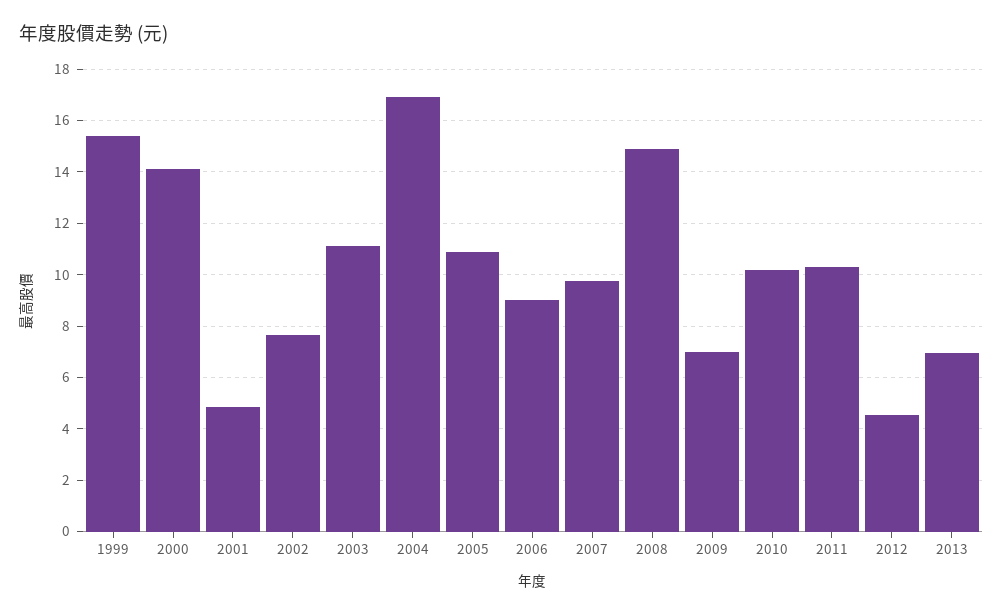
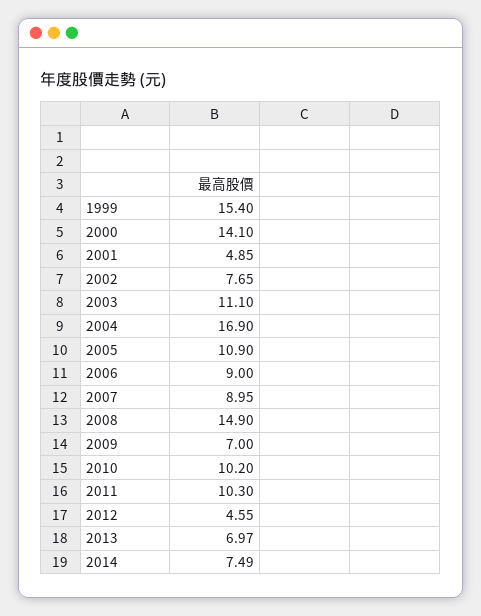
2007: 9.75 -> 8.95
2014: none -> 7.49

